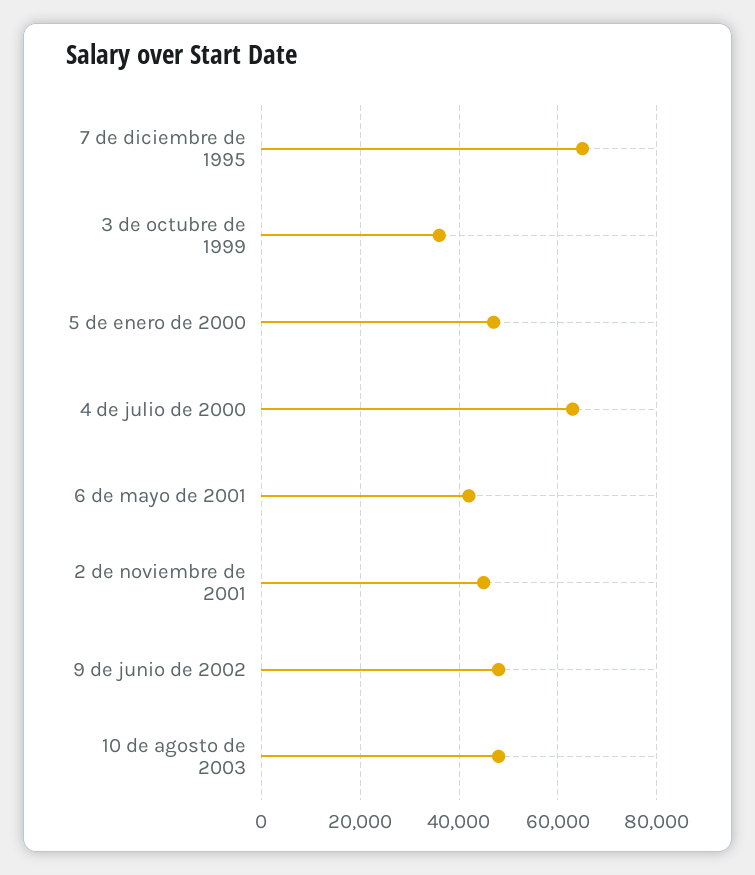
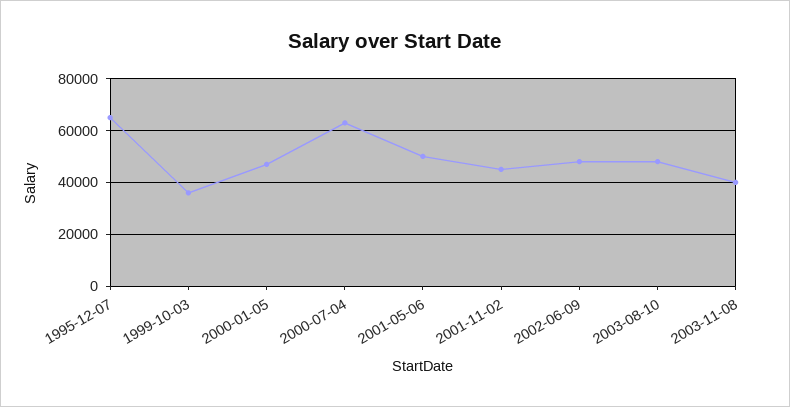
6 de mayo de 2001: 42000 -> 50000
2003-11-08: none -> 40000

